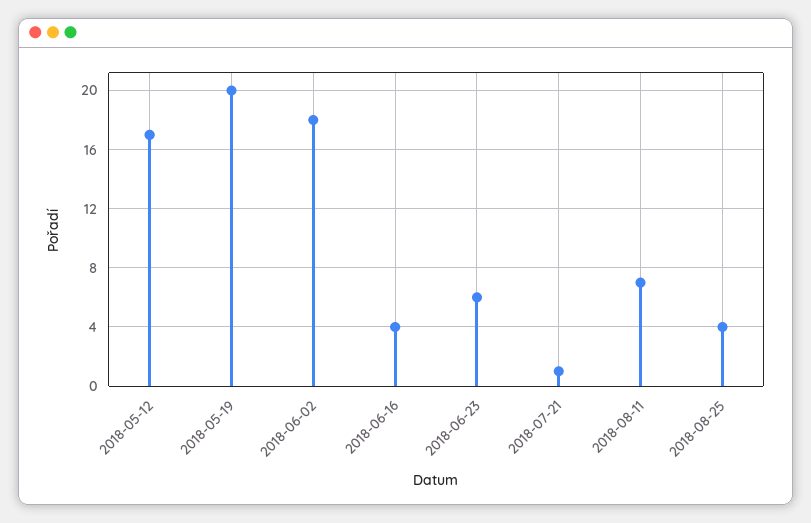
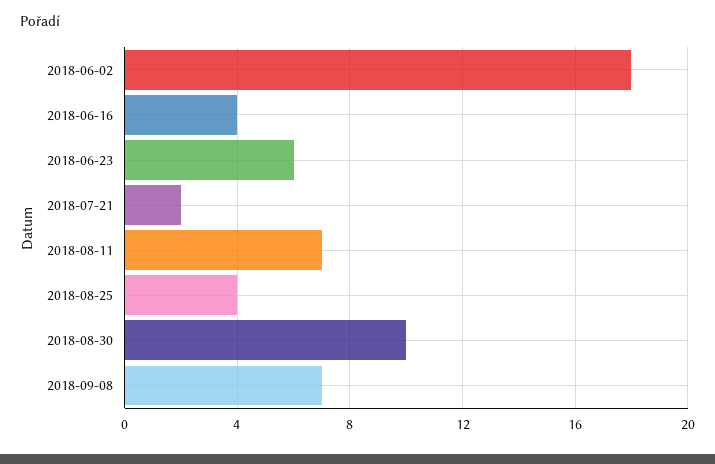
2018-05-12: 17 -> none
2018-05-19: 20 -> none
2018-07-21: 1 -> 2
2018-08-30: none -> 10
2018-09-08: none -> 7

